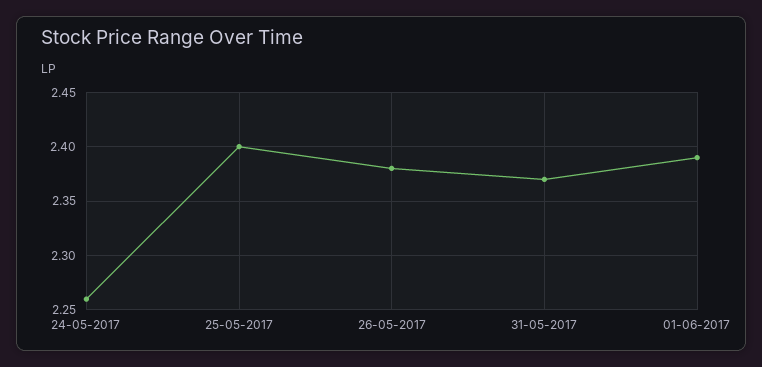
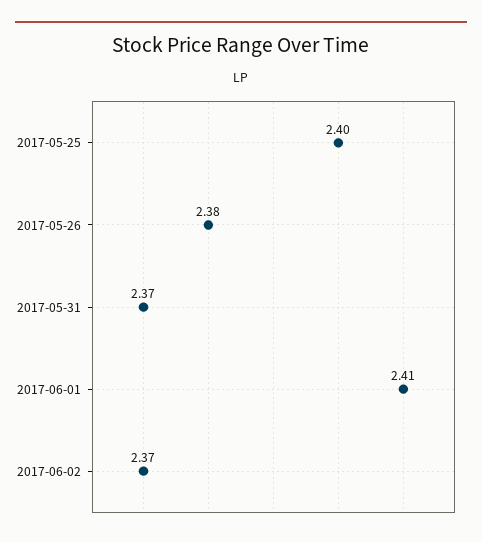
24-05-2017: 2.26 -> none
01-06-2017: 2.39 -> 2.41
2017-06-02: none -> 2.37

